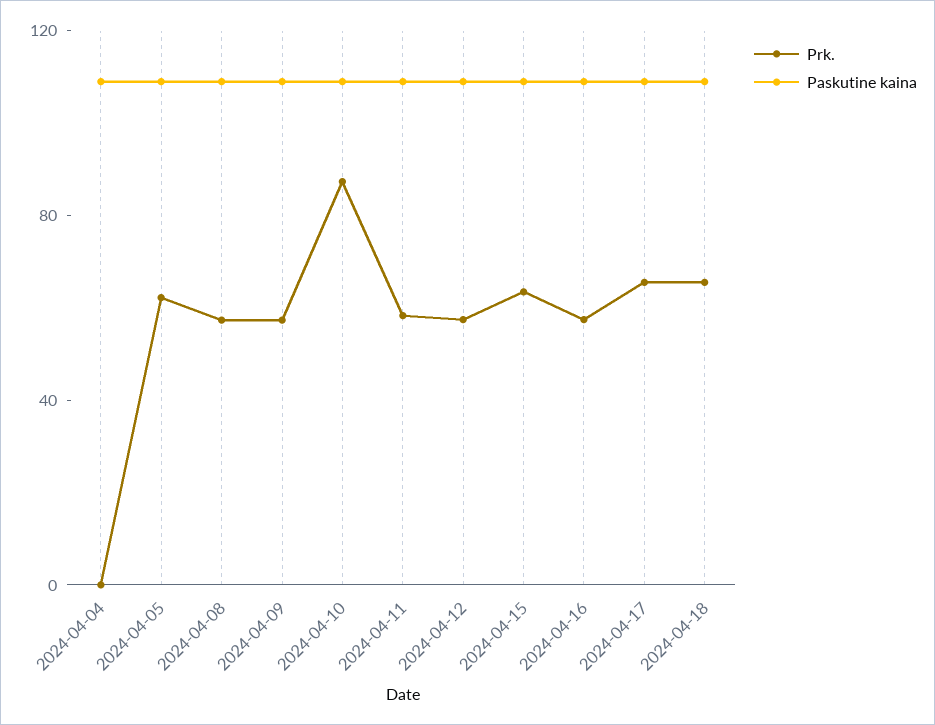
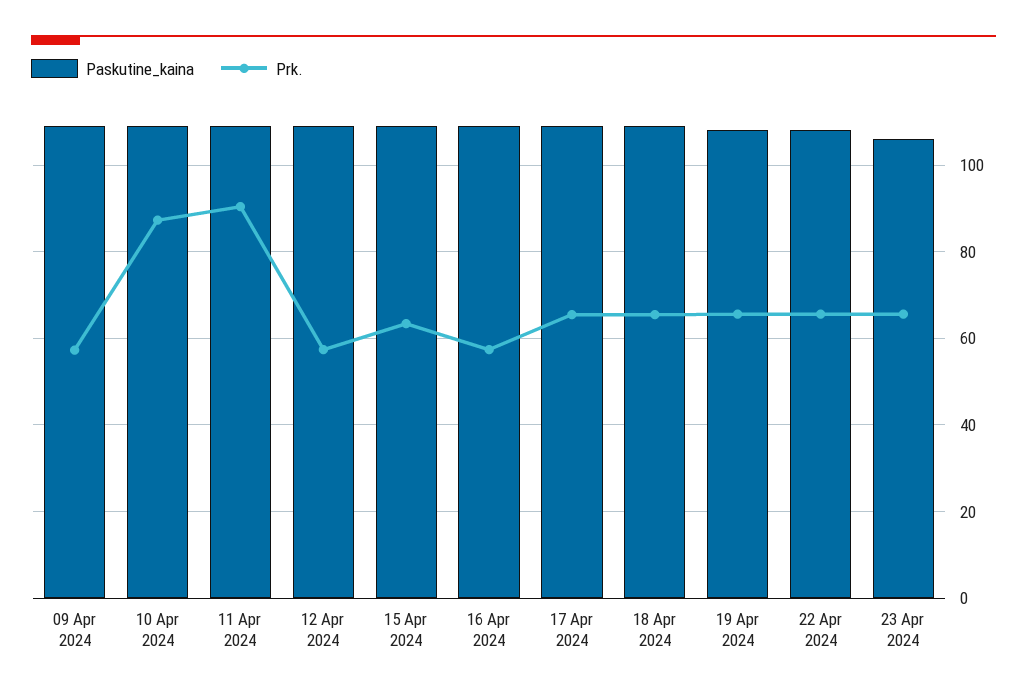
Prk., 2024-04-04: 0 -> none
Paskutine kaina, 2024-04-04: 110 -> none
Prk., 2024-04-05: 60 -> none
Paskutine kaina, 2024-04-05: 110 -> none
Prk., 2024-04-08: 60 -> none
Paskutine kaina, 2024-04-08: 110 -> none
Prk., 2024-04-11: 60 -> 90
Paskutine kaina, 19 Apr 2024: none -> 108
Prk., 19 Apr 2024: none -> 66
Paskutine kaina, 22 Apr 2024: none -> 108
Prk., 22 Apr 2024: none -> 66
Paskutine kaina, 23 Apr 2024: none -> 106
Prk., 23 Apr 2024: none -> 66

